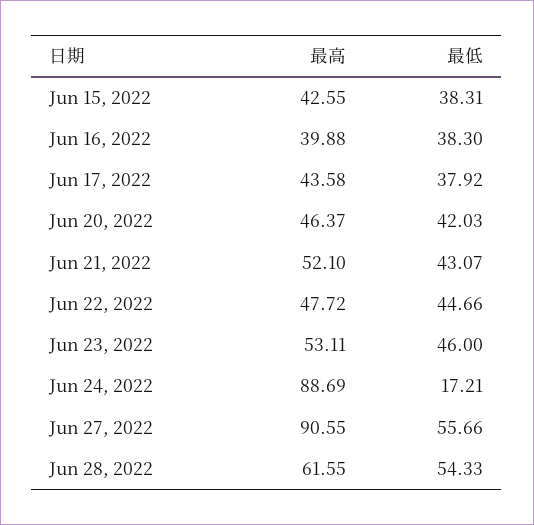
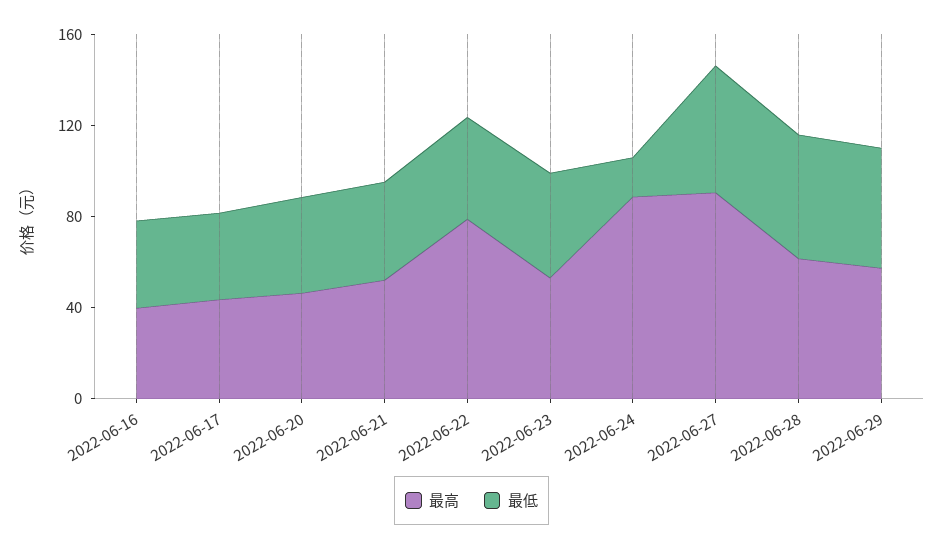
最高, Jun 15, 2022: 42.55 -> none
最低, Jun 15, 2022: 38.31 -> none
最高, Jun 22, 2022: 47.72 -> 80
最高, 2022-06-29: none -> 60
最低, 2022-06-29: none -> 50

